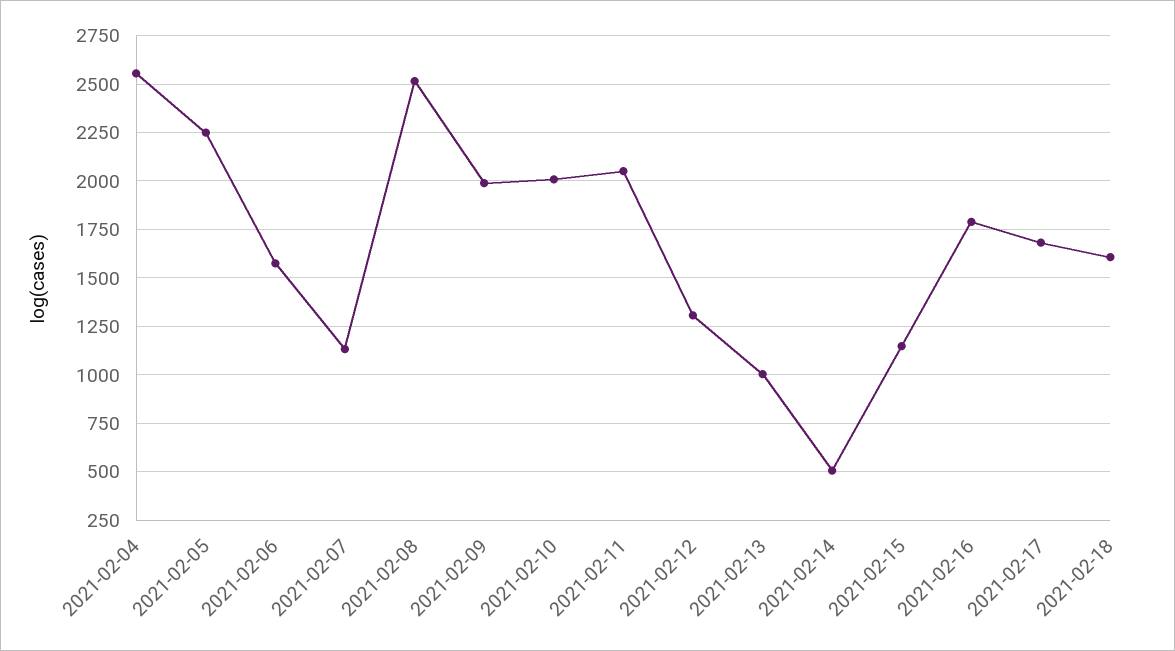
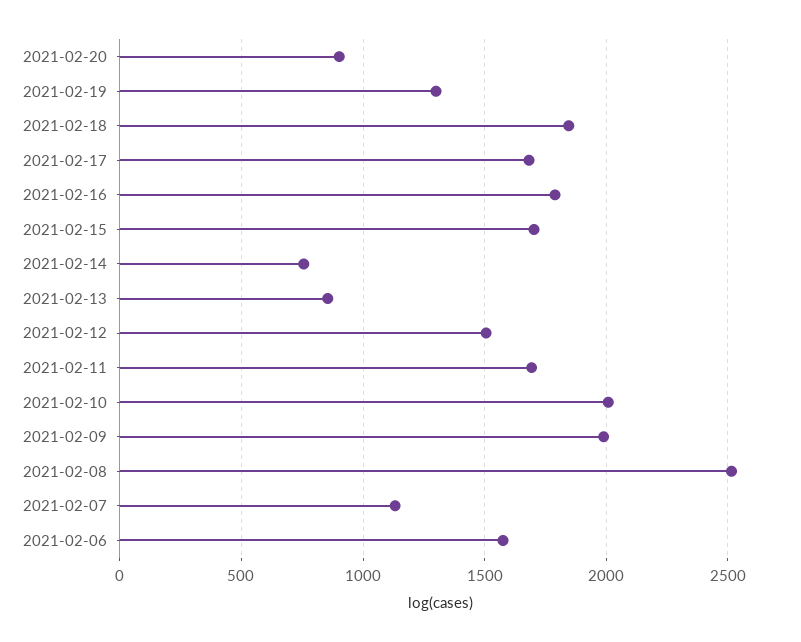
2021-02-04: 2550 -> none
2021-02-05: 2250 -> none
2021-02-11: 2050 -> 1700
2021-02-12: 1300 -> 1500
2021-02-13: 1000 -> 850
2021-02-14: 500 -> 750
2021-02-15: 1150 -> 1700
2021-02-18: 1600 -> 1850
2021-02-20: none -> 900
2021-02-19: none -> 1300

